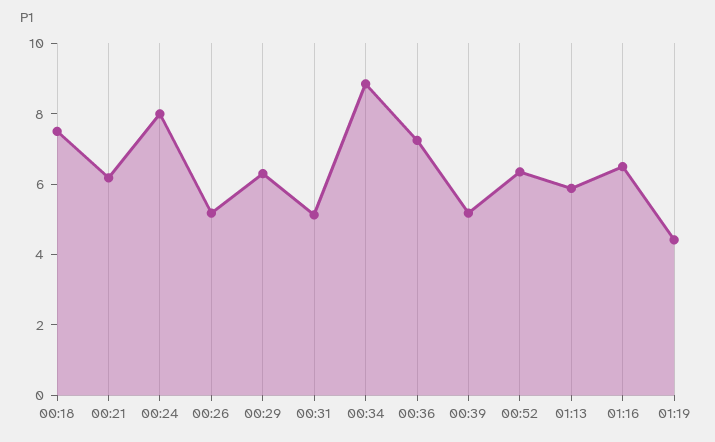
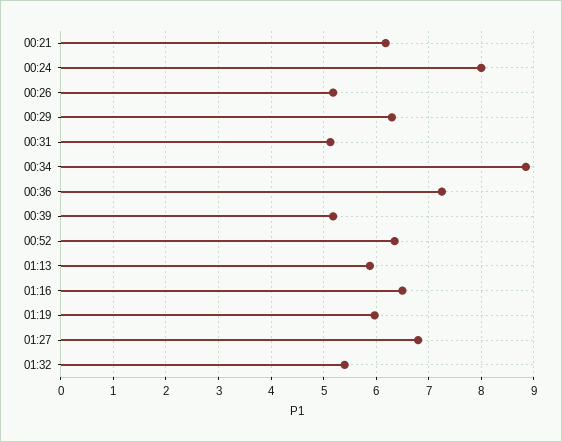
00:18: 7.5 -> none
01:19: 4.5 -> 6
01:27: none -> 6.8
01:32: none -> 5.4

